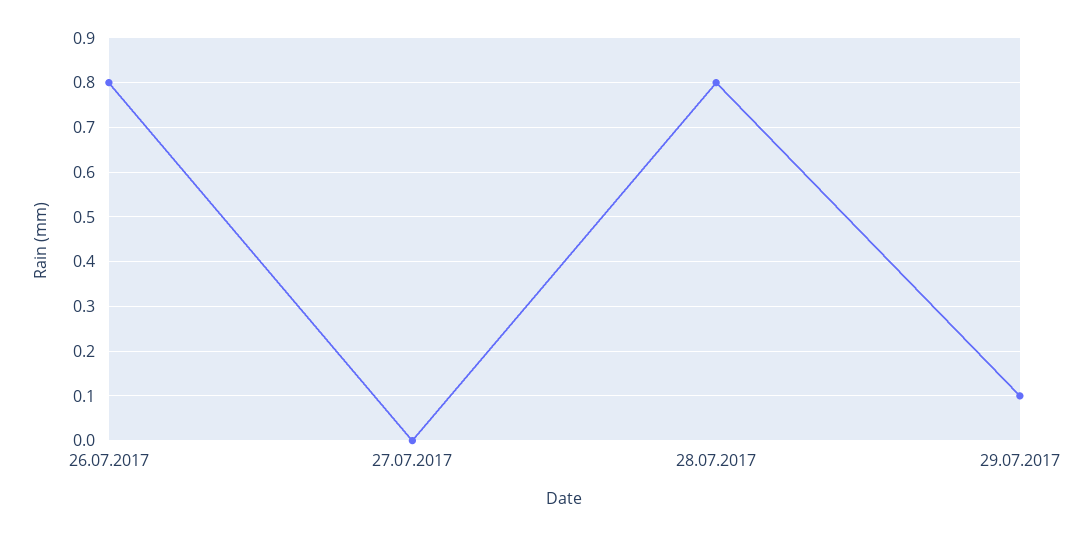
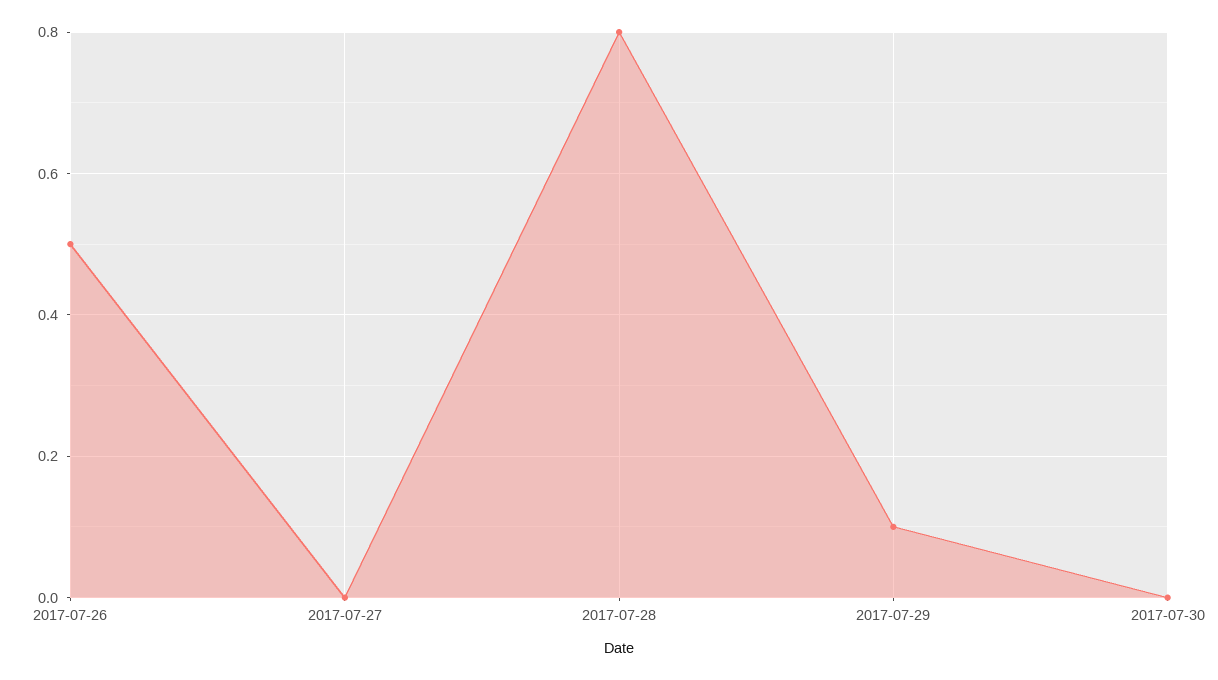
26.07.2017: 0.8 -> 0.5
2017-07-30: none -> 0

